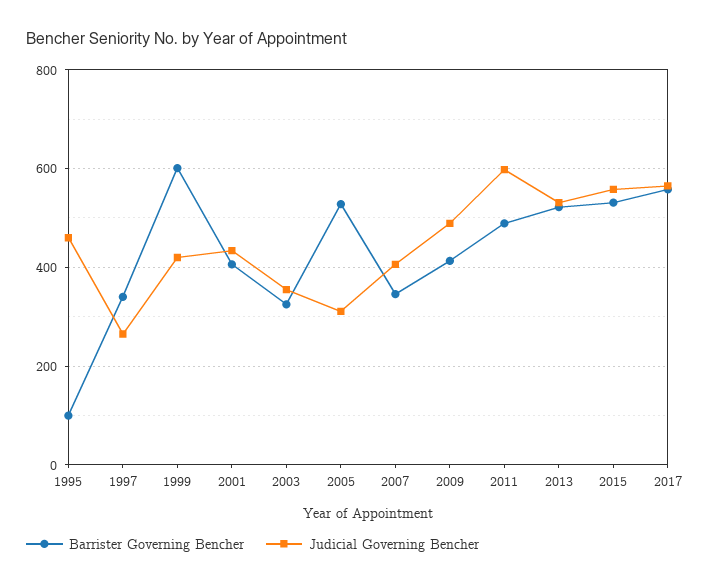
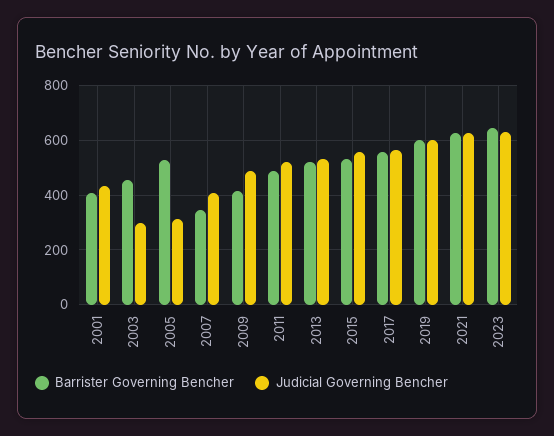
Barrister Governing Bencher, 1995: 100 -> none
Judicial Governing Bencher, 1995: 460 -> none
Barrister Governing Bencher, 1997: 340 -> none
Judicial Governing Bencher, 1997: 260 -> none
Barrister Governing Bencher, 1999: 600 -> none
Judicial Governing Bencher, 1999: 420 -> none
Barrister Governing Bencher, 2003: 320 -> 450
Judicial Governing Bencher, 2003: 360 -> 300
Judicial Governing Bencher, 2011: 600 -> 525
Barrister Governing Bencher, 2019: none -> 600
Judicial Governing Bencher, 2019: none -> 600
Barrister Governing Bencher, 2021: none -> 625
Judicial Governing Bencher, 2021: none -> 625
Barrister Governing Bencher, 2023: none -> 650
Judicial Governing Bencher, 2023: none -> 625

